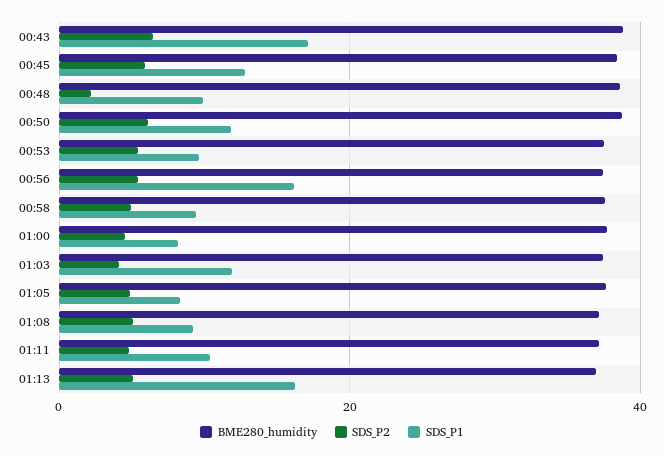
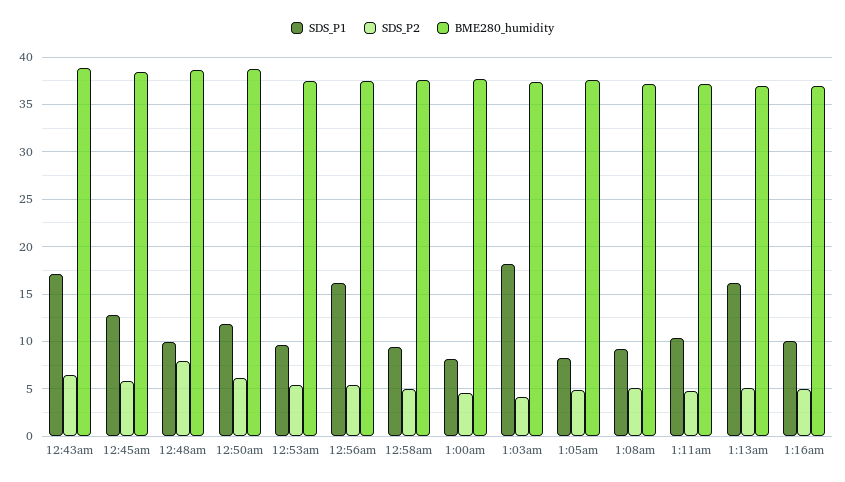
SDS_P2, 00:48: 2 -> 8
SDS_P1, 01:03: 12 -> 18
SDS_P1, 1:16am: none -> 10
SDS_P2, 1:16am: none -> 5
BME280_humidity, 1:16am: none -> 37

